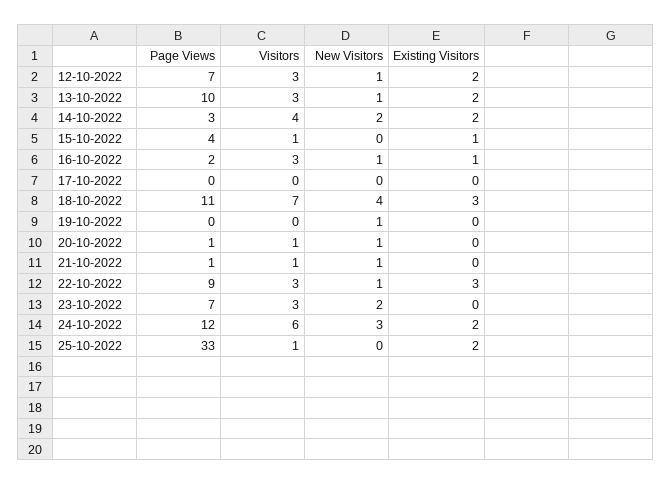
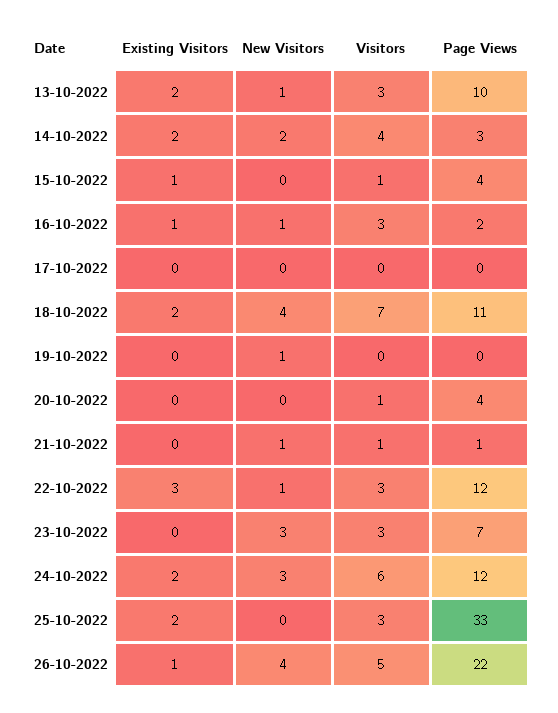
Page Views, 12-10-2022: 7 -> none
Visitors, 12-10-2022: 3 -> none
New Visitors, 12-10-2022: 1 -> none
Existing Visitors, 12-10-2022: 2 -> none
Existing Visitors, 18-10-2022: 3 -> 2
Page Views, 20-10-2022: 1 -> 4
New Visitors, 20-10-2022: 1 -> 0
Page Views, 22-10-2022: 9 -> 12
New Visitors, 23-10-2022: 2 -> 3
Visitors, 25-10-2022: 1 -> 3
Existing Visitors, 26-10-2022: none -> 1
New Visitors, 26-10-2022: none -> 4
Visitors, 26-10-2022: none -> 5
Page Views, 26-10-2022: none -> 22

